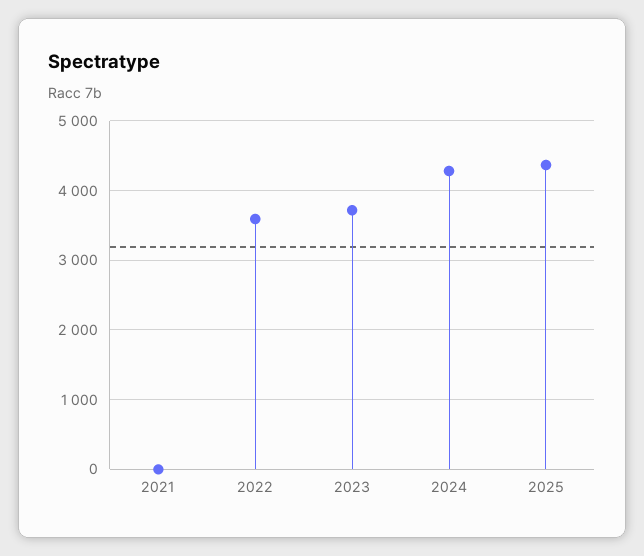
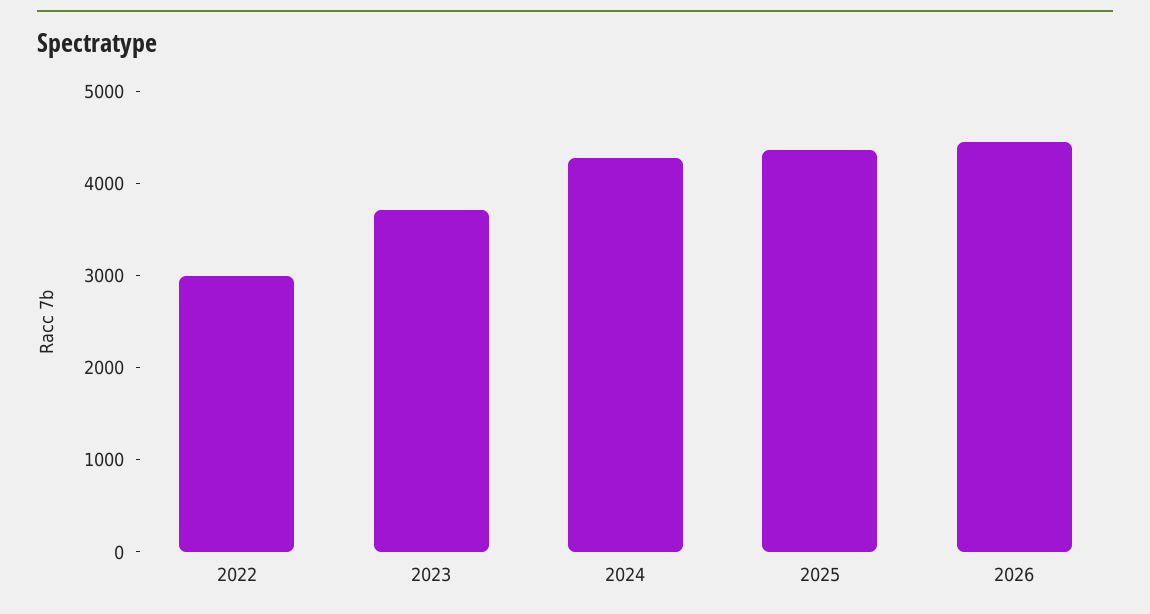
2021: 0 -> none
2022: 3600 -> 3000
2026: none -> 4400

